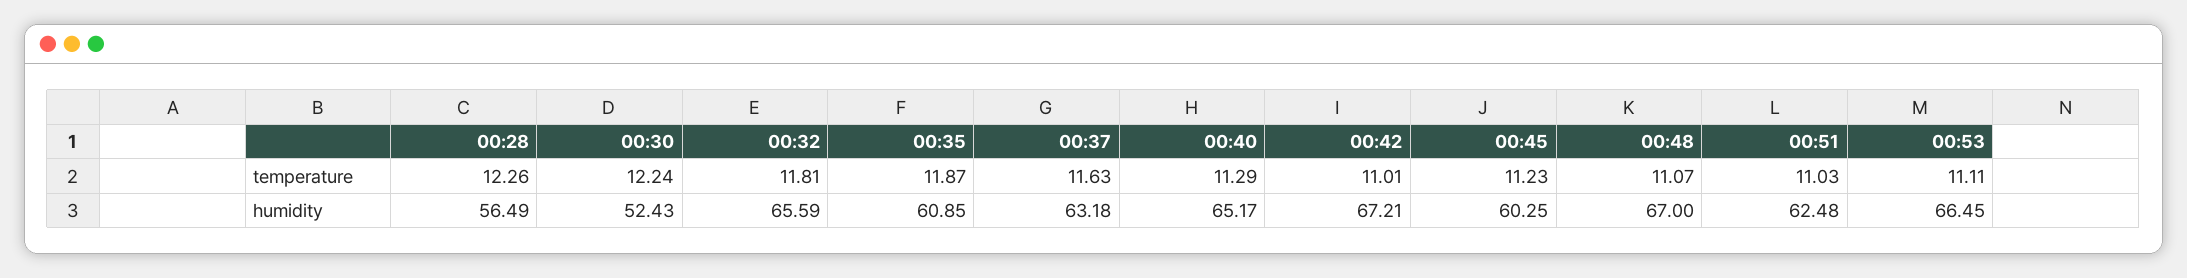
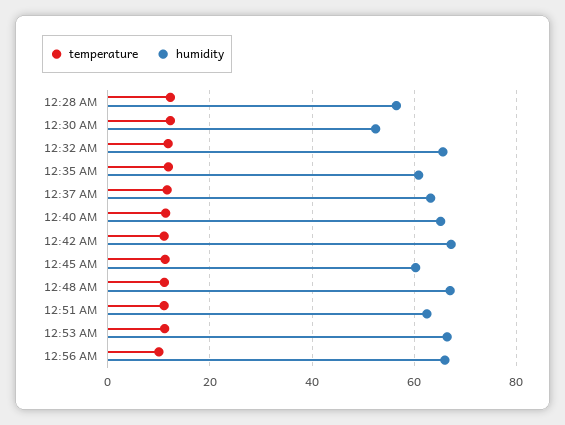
temperature, 12:56 AM: none -> 10
humidity, 12:56 AM: none -> 66

